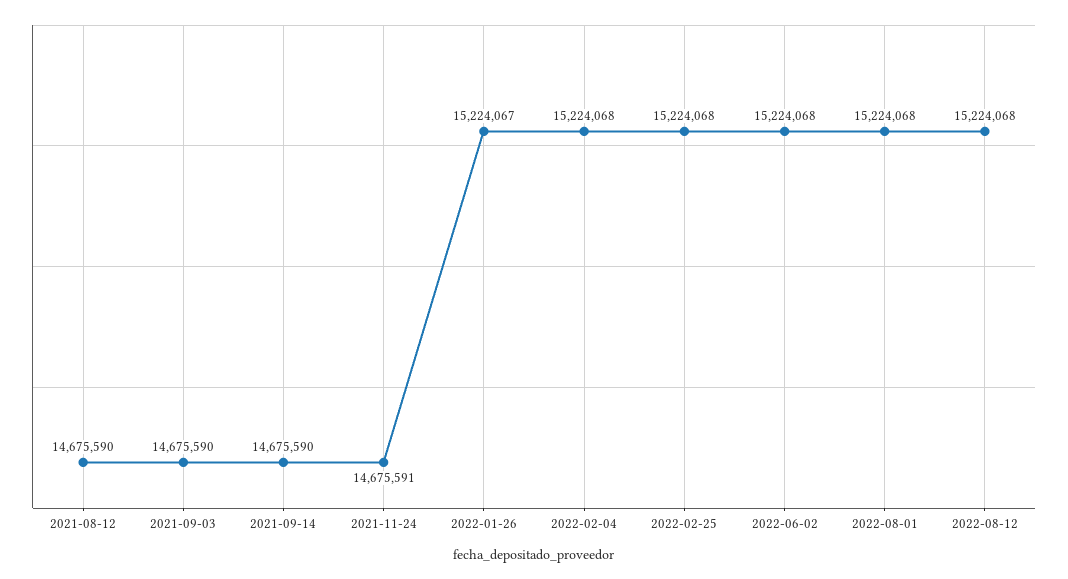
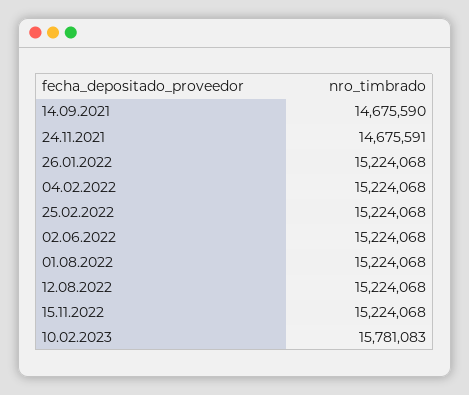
2021-08-12: 14675590 -> none
2021-09-03: 14675590 -> none
2022-01-26: 15224067 -> 15224068
15.11.2022: none -> 15224068
10.02.2023: none -> 15781083

